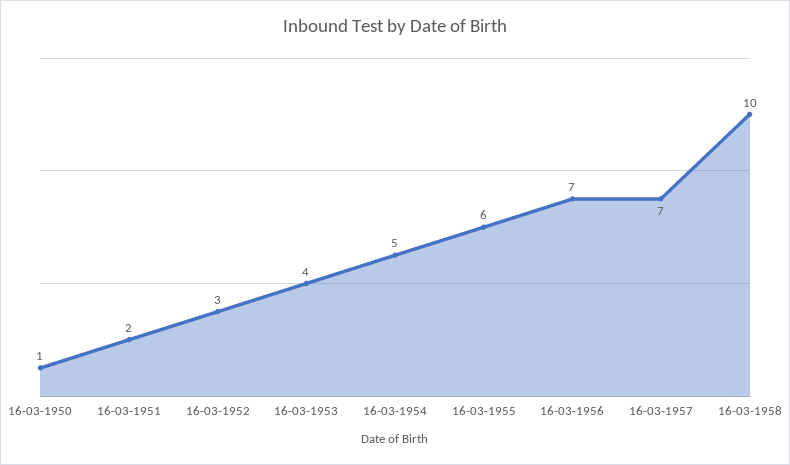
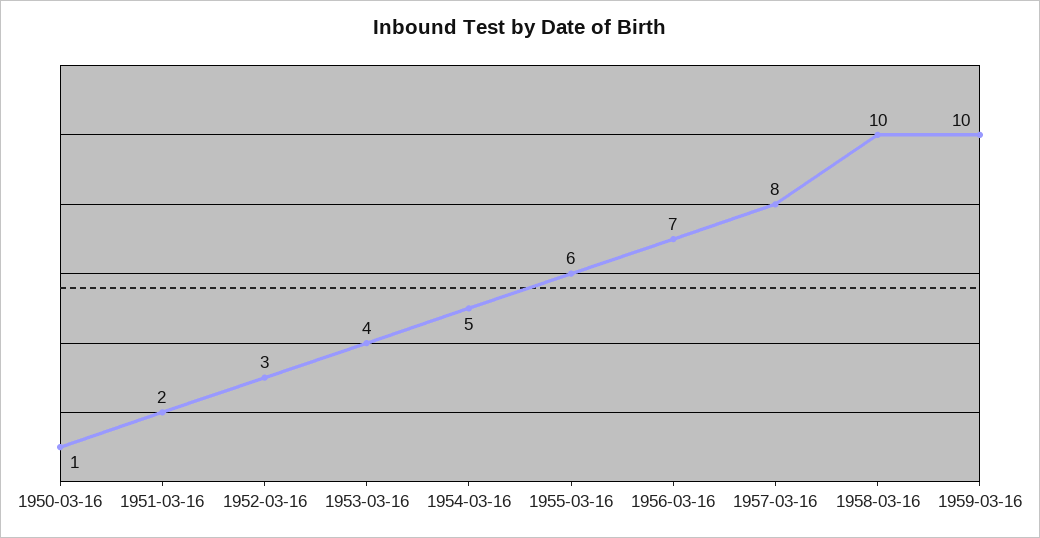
16-03-1957: 7 -> 8
1959-03-16: none -> 10

